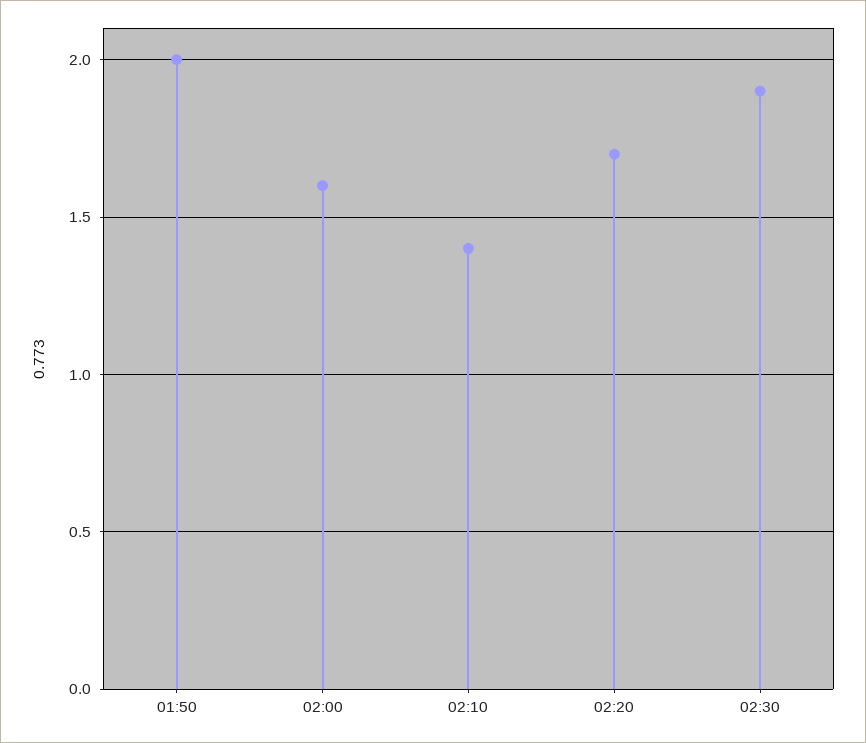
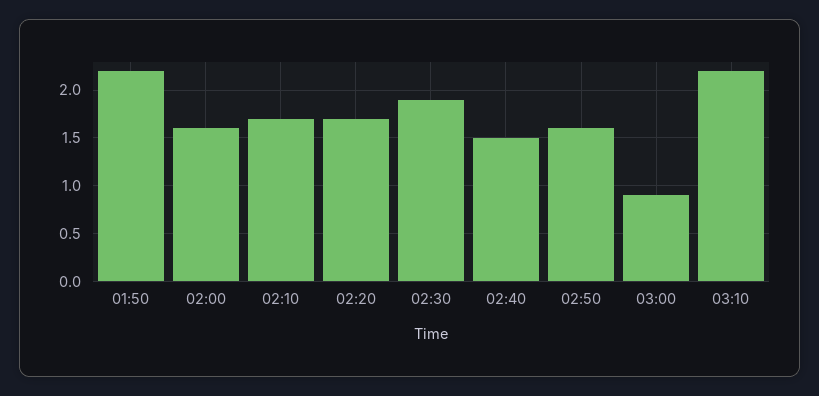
01:50: 2 -> 2.2
02:10: 1.4 -> 1.7
02:40: none -> 1.5
02:50: none -> 1.6
03:00: none -> 0.9
03:10: none -> 2.2

